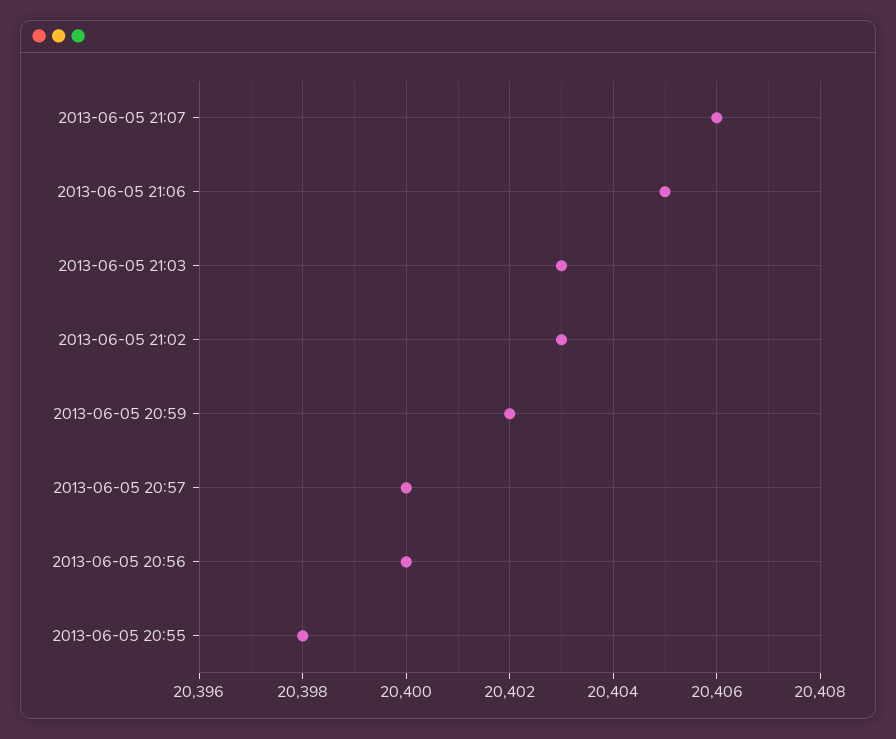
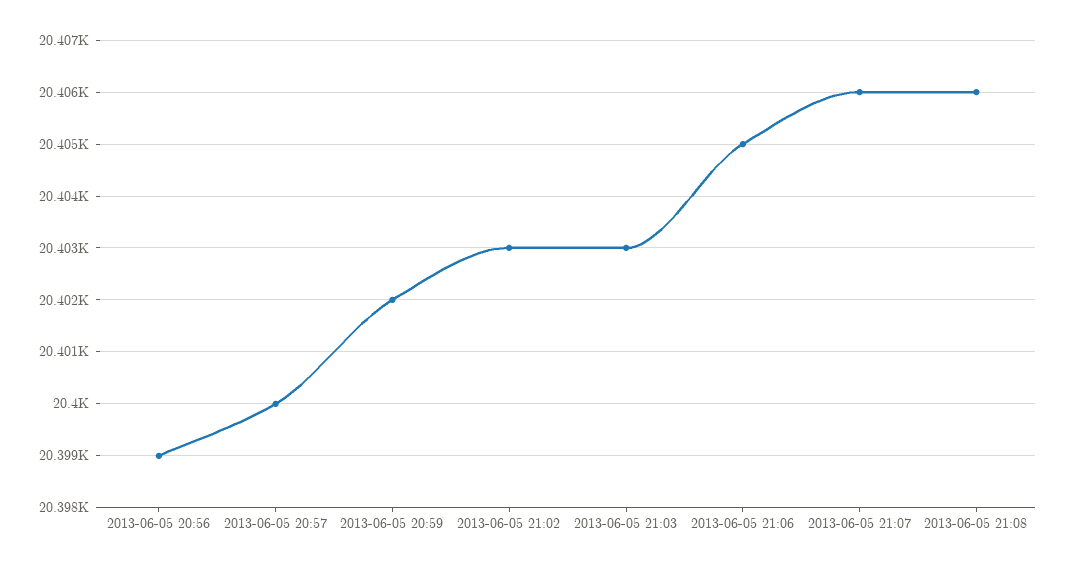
2013-06-05 20:56: 20400 -> 20399
2013-06-05 20:55: 20398 -> none
2013-06-05 21:08: none -> 20406

